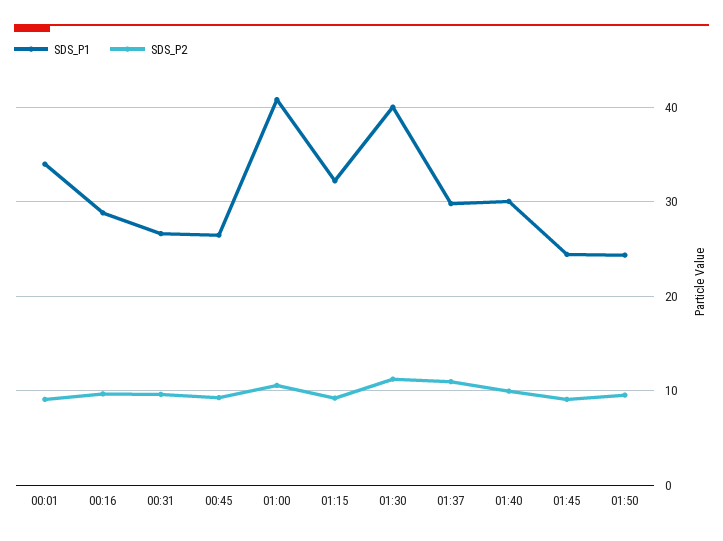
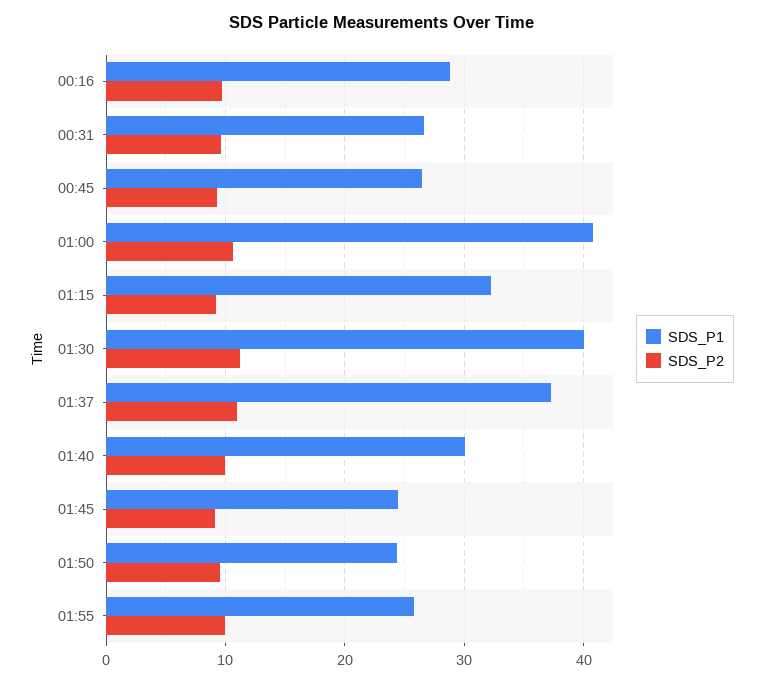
SDS_P1, 00:01: 34 -> none
SDS_P2, 00:01: 9 -> none
SDS_P1, 01:37: 30 -> 37
SDS_P1, 01:55: none -> 26
SDS_P2, 01:55: none -> 10

